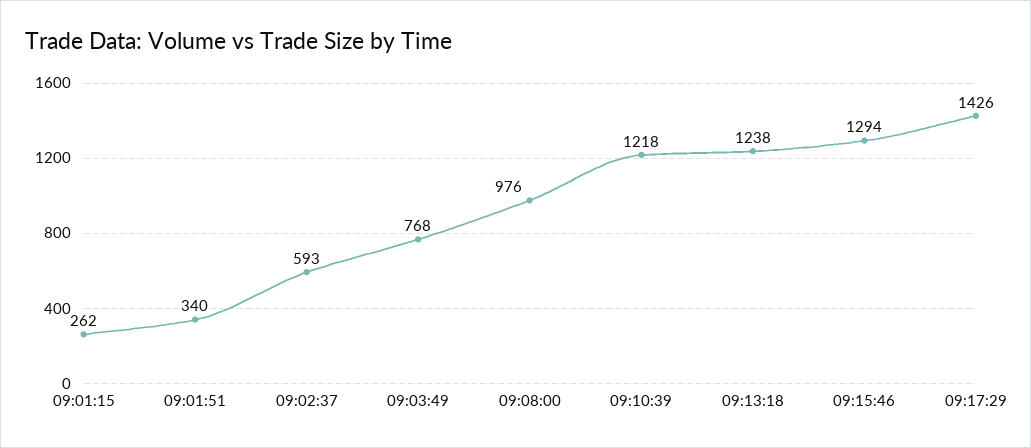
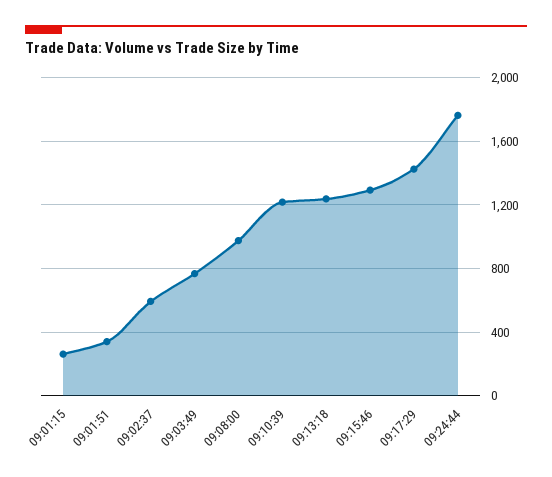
09:24:44: none -> 1750

